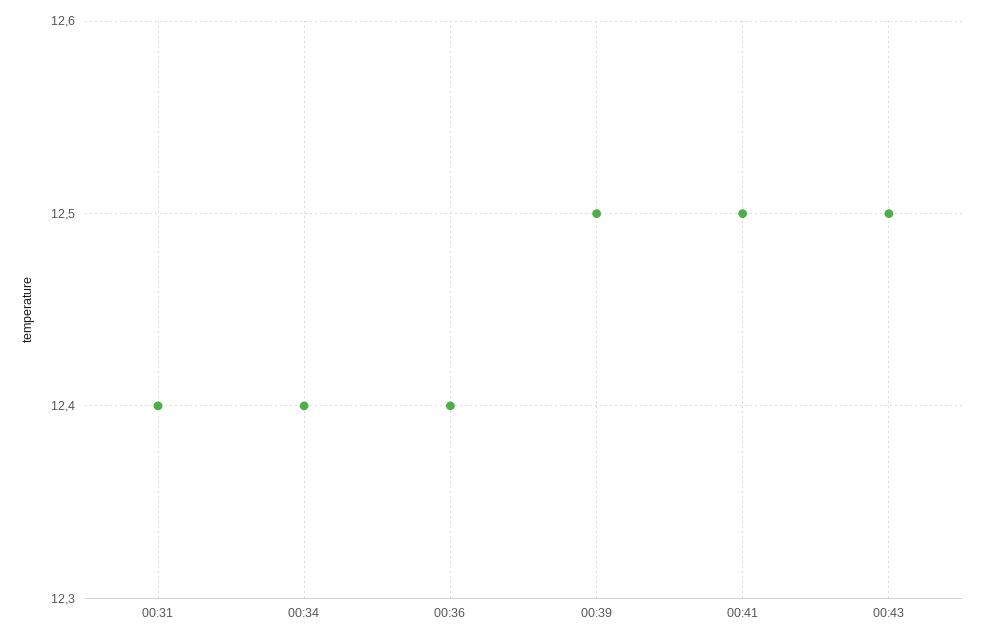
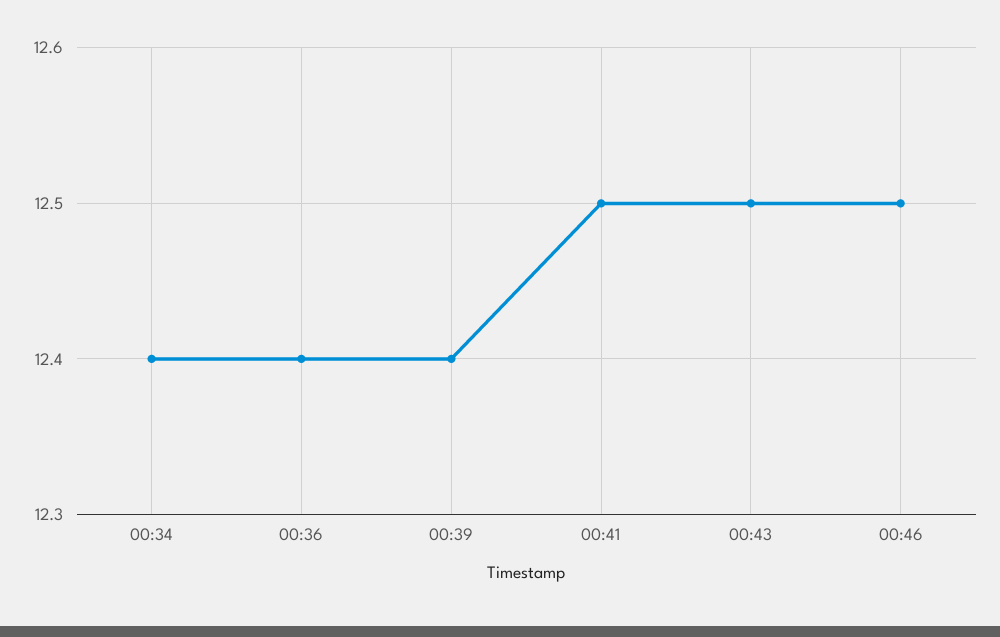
00:31: 12.4 -> none
00:39: 12.5 -> 12.4
00:46: none -> 12.5

